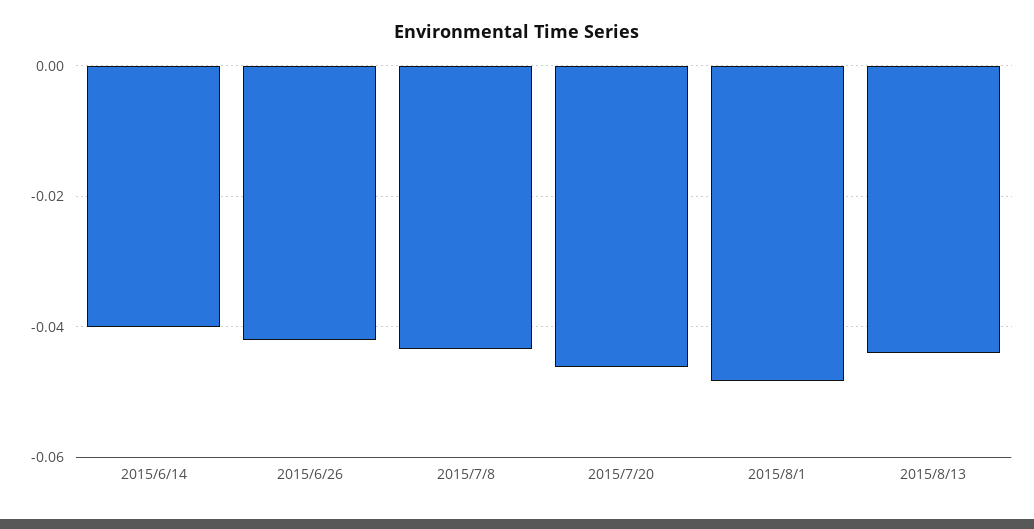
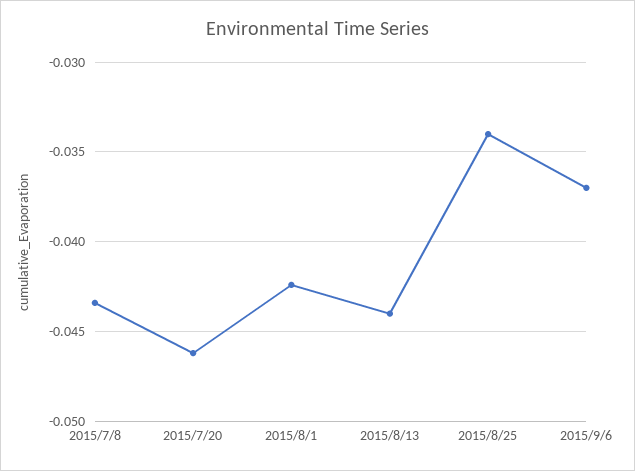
2015/6/14: -0.04 -> none
2015/6/26: -0.042 -> none
2015/8/1: -0.048 -> -0.0425
2015/8/25: none -> -0.034
2015/9/6: none -> -0.037

